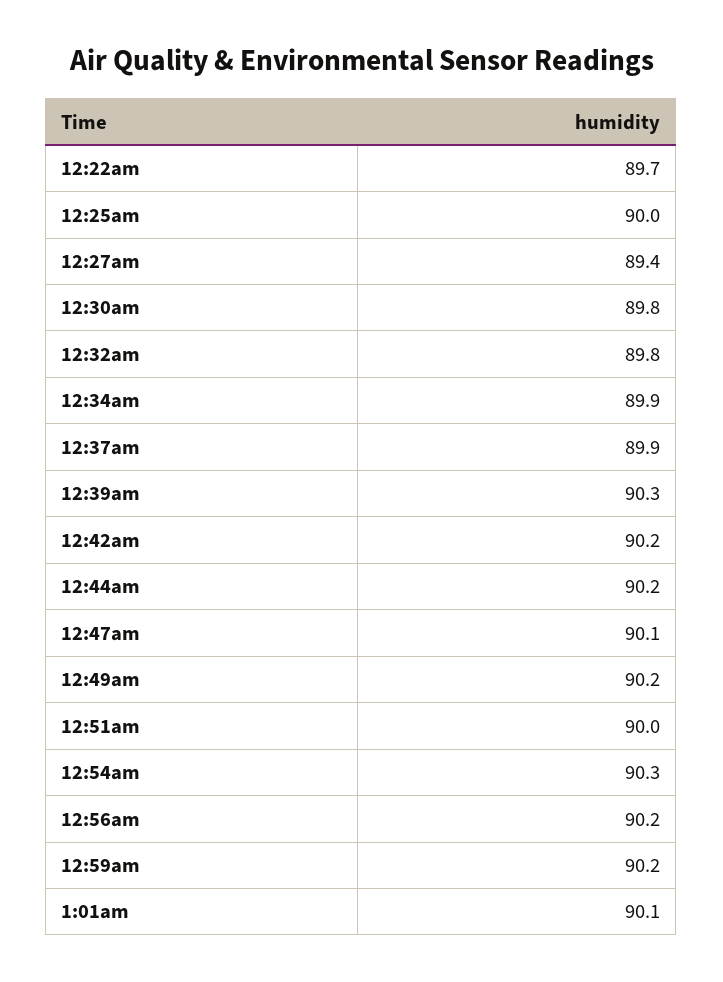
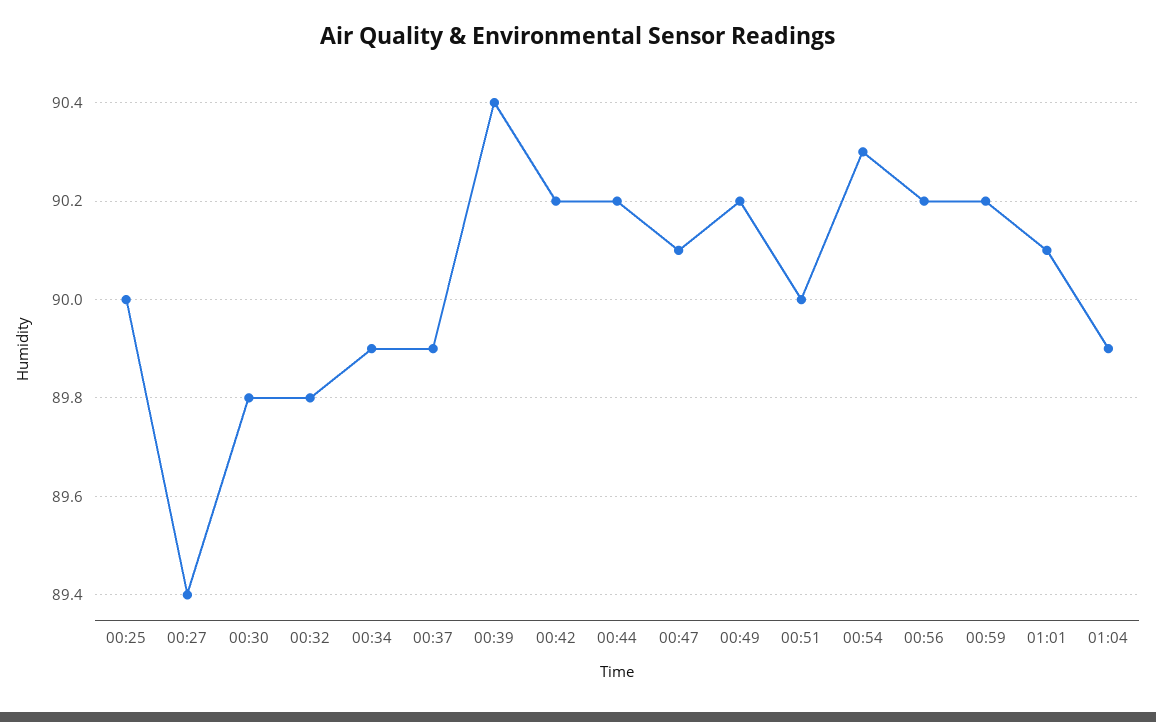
12:22am: 89.7 -> none
12:39am: 90.3 -> 90.4
01:04: none -> 89.9

